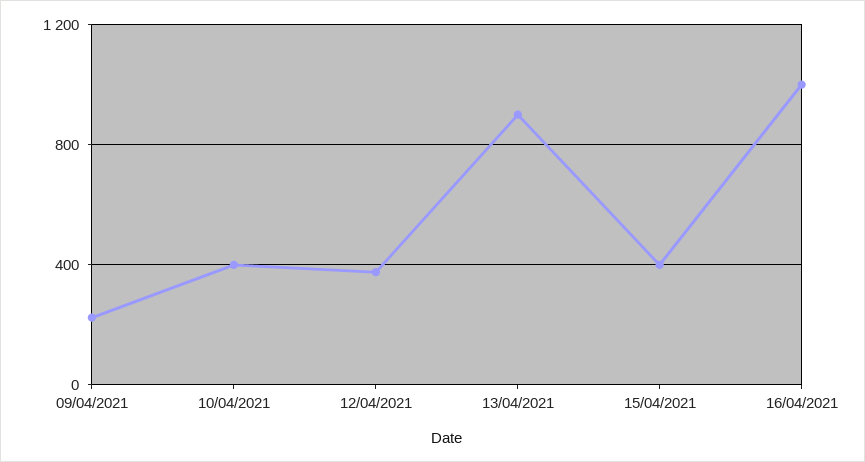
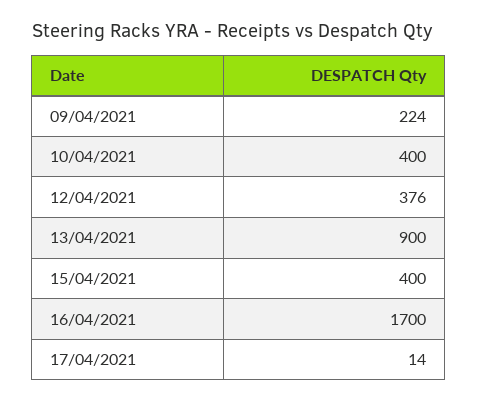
16/04/2021: 1000 -> 1700
17/04/2021: none -> 14

